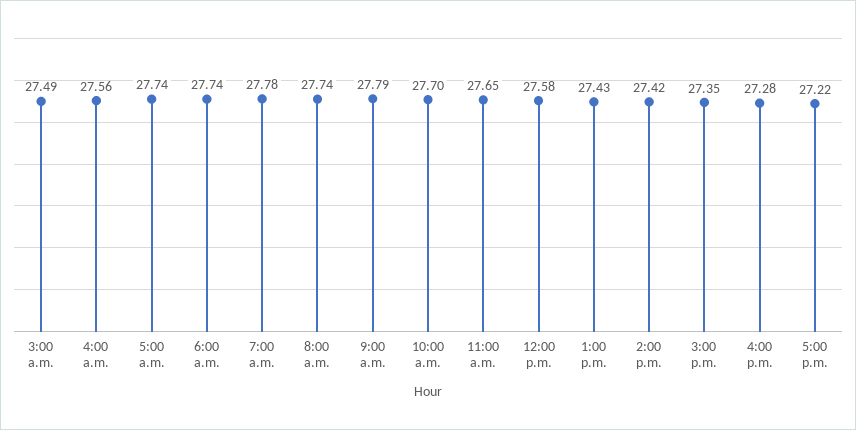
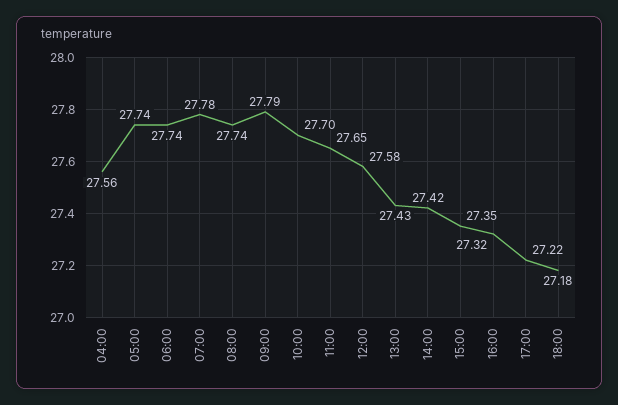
3:00 a.m.: 27.49 -> none
4:00 p.m.: 27.28 -> 27.32
18:00: none -> 27.18

